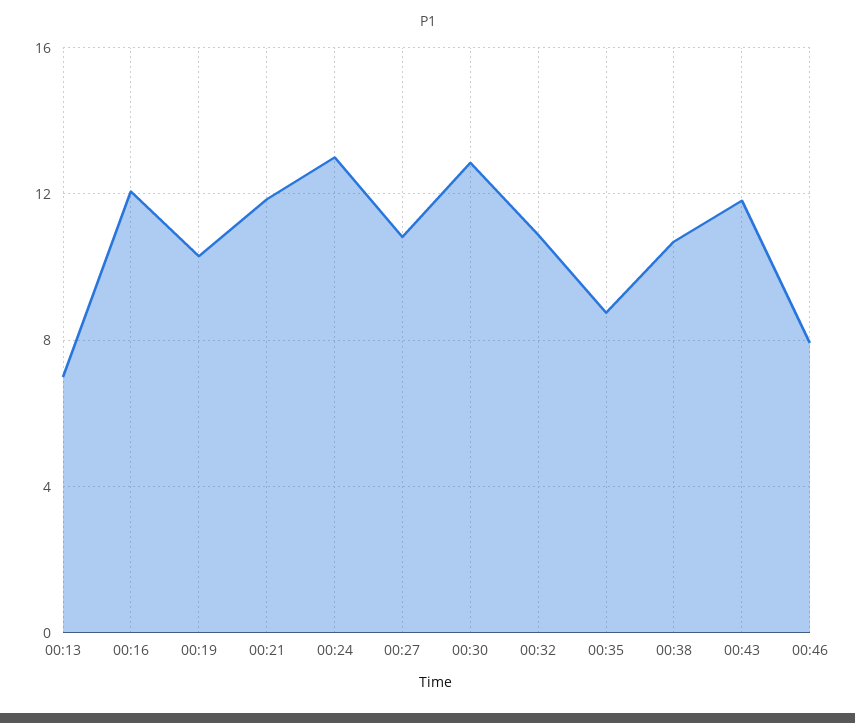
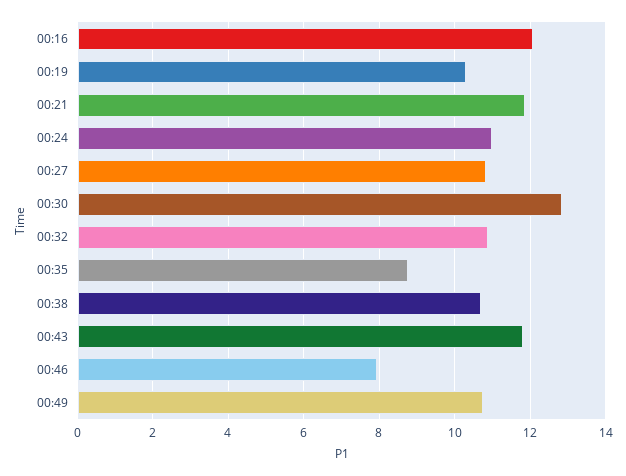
00:13: 7 -> none
00:24: 13 -> 11
00:49: none -> 10.8

